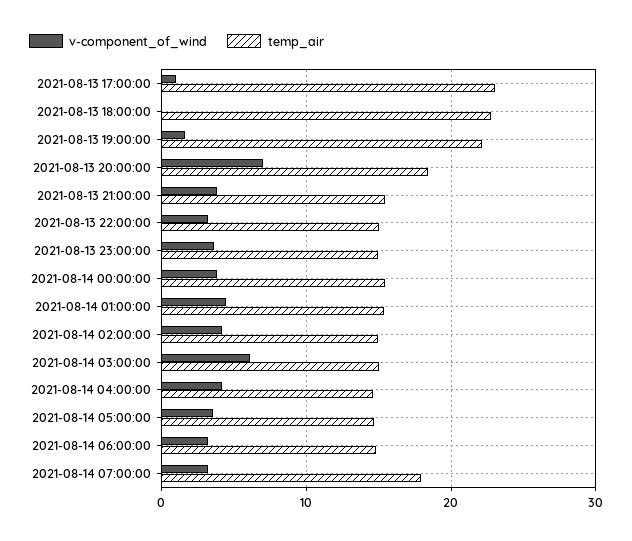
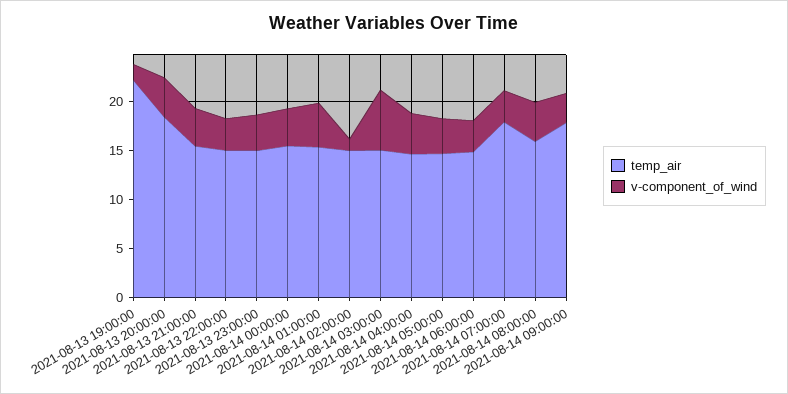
v-component_of_wind, 2021-08-13 17:00:00: 1 -> none
temp_air, 2021-08-13 17:00:00: 23 -> none
v-component_of_wind, 2021-08-13 18:00:00: 0 -> none
temp_air, 2021-08-13 18:00:00: 23 -> none
v-component_of_wind, 2021-08-13 20:00:00: 7 -> 4
v-component_of_wind, 2021-08-14 02:00:00: 4 -> 1
temp_air, 2021-08-14 08:00:00: none -> 16
v-component_of_wind, 2021-08-14 08:00:00: none -> 4
temp_air, 2021-08-14 09:00:00: none -> 18
v-component_of_wind, 2021-08-14 09:00:00: none -> 3

